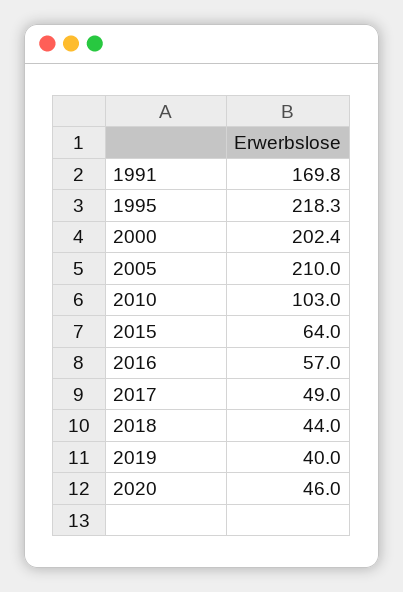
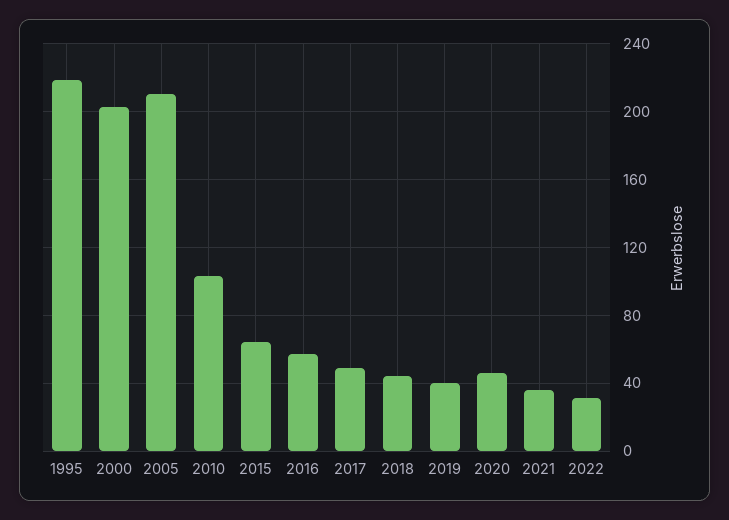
1991: 169.8 -> none
2021: none -> 35
2022: none -> 30

